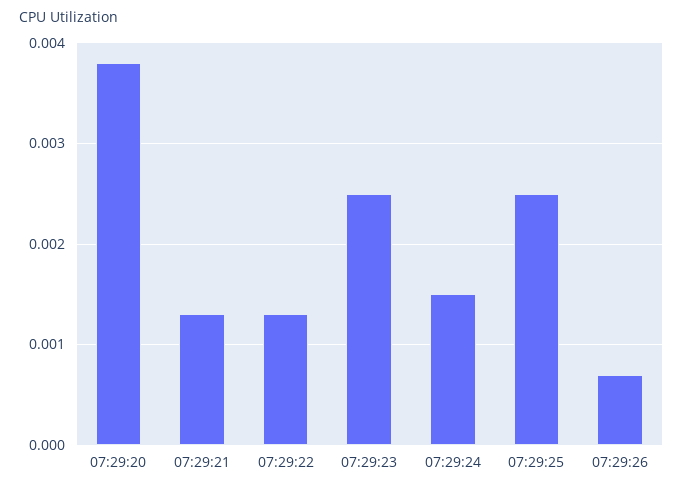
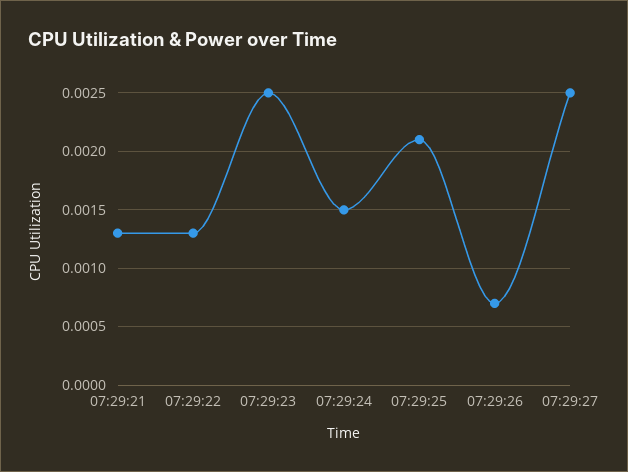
07:29:20: 0.0038 -> none
07:29:25: 0.0025 -> 0.0021
07:29:27: none -> 0.0025

